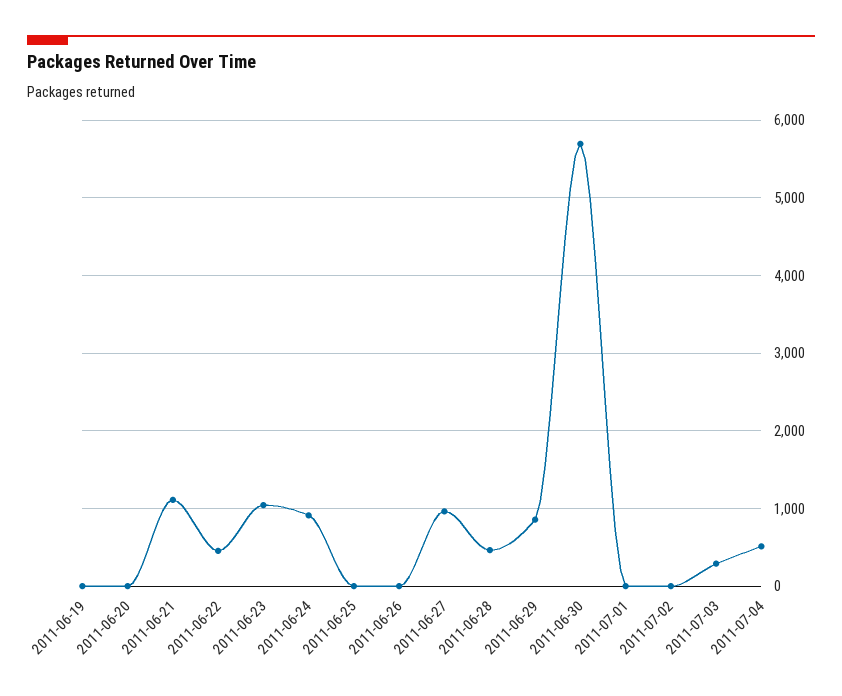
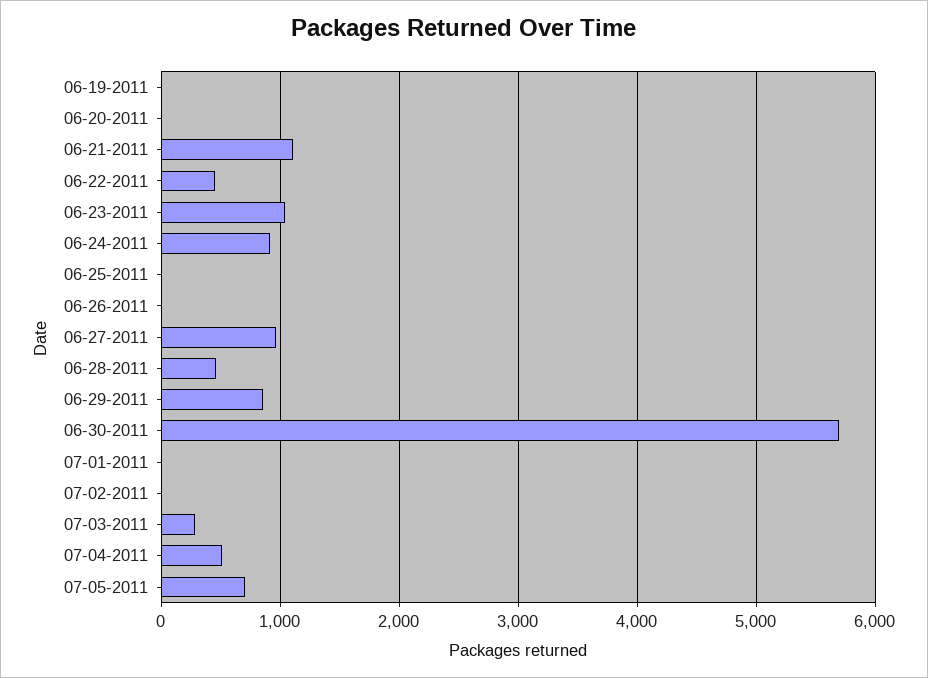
07-05-2011: none -> 700

